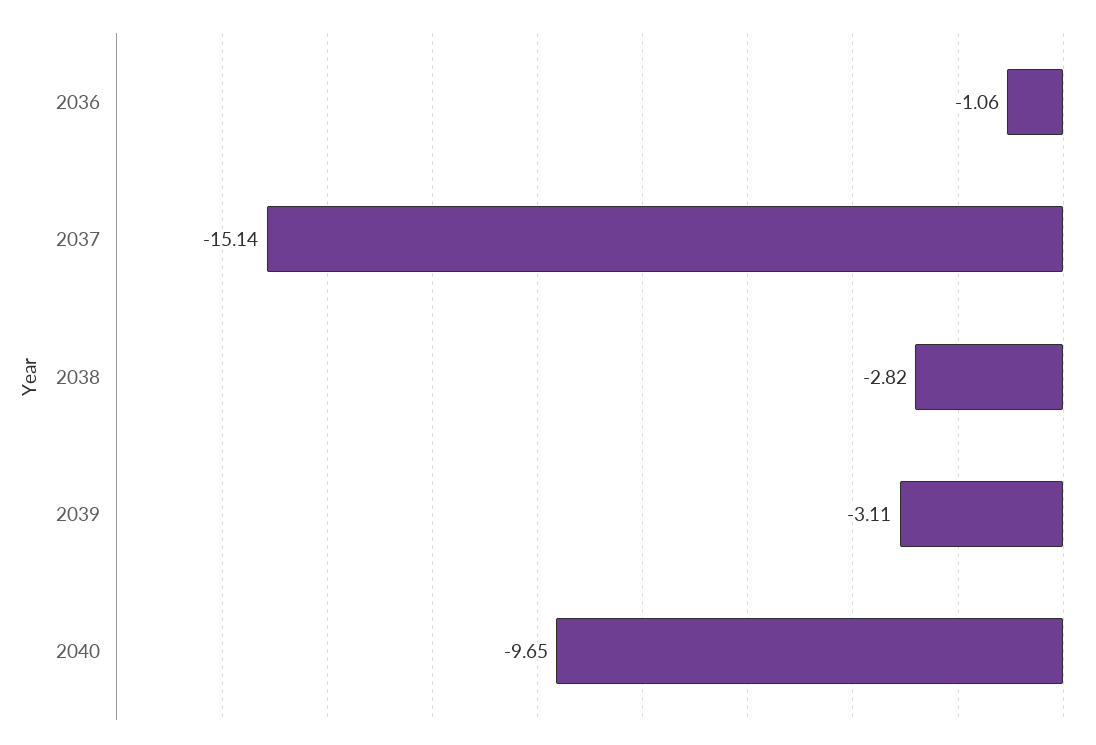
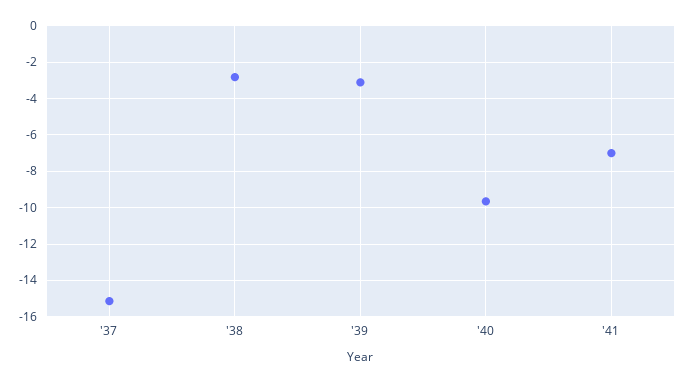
2036: -1.06 -> none
'41: none -> -7

